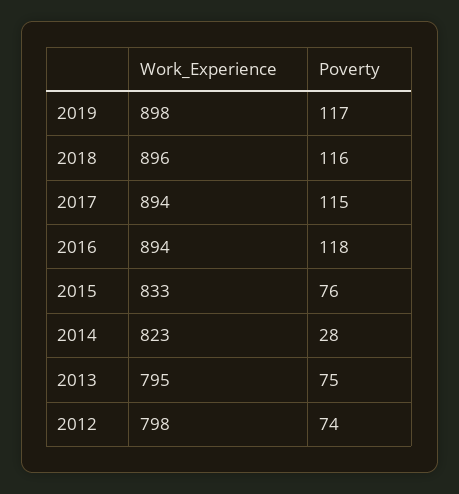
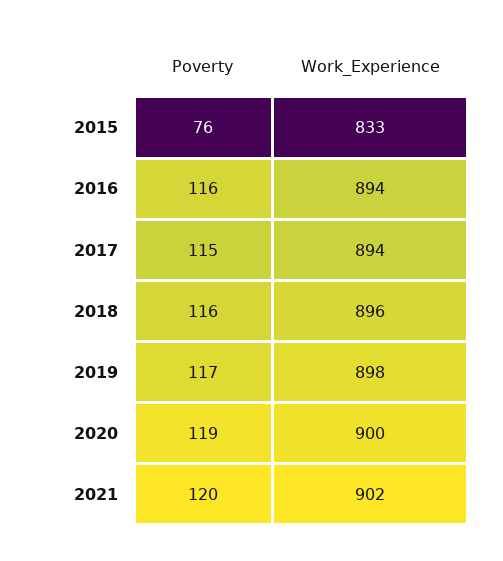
Poverty, 2016: 118 -> 116
Work_Experience, 2014: 823 -> none
Poverty, 2014: 28 -> none
Work_Experience, 2013: 795 -> none
Poverty, 2013: 75 -> none
Work_Experience, 2012: 798 -> none
Poverty, 2012: 74 -> none
Poverty, 2020: none -> 119
Work_Experience, 2020: none -> 900
Poverty, 2021: none -> 120
Work_Experience, 2021: none -> 902

